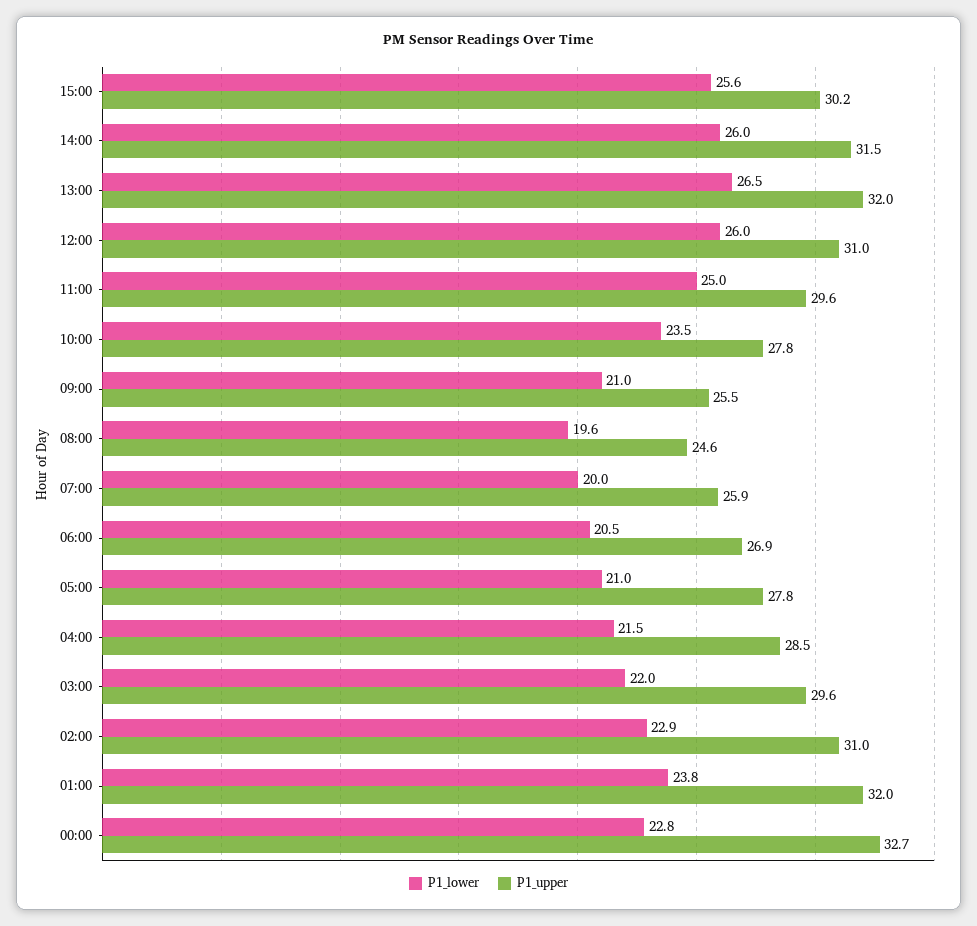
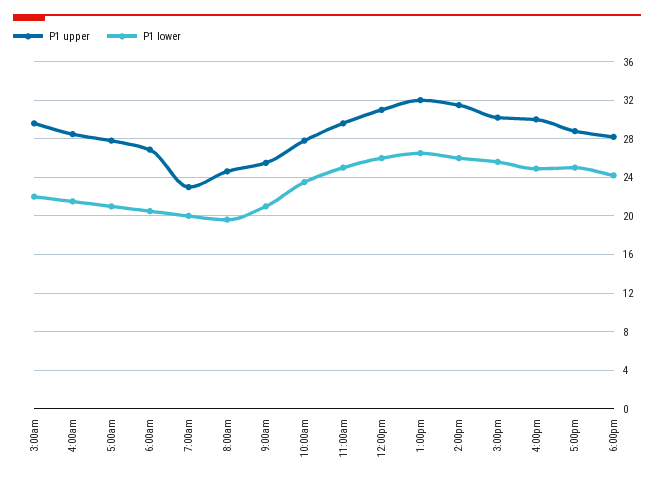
P1_upper, 07:00: 25.9 -> 23
P1_lower, 02:00: 22.9 -> none
P1_upper, 02:00: 31 -> none
P1_lower, 01:00: 23.8 -> none
P1_upper, 01:00: 32 -> none
P1_lower, 00:00: 22.8 -> none
P1_upper, 00:00: 32.7 -> none
P1_upper, 4:00pm: none -> 30
P1_lower, 4:00pm: none -> 25
P1_upper, 5:00pm: none -> 29
P1_lower, 5:00pm: none -> 25
P1_upper, 6:00pm: none -> 28
P1_lower, 6:00pm: none -> 24

